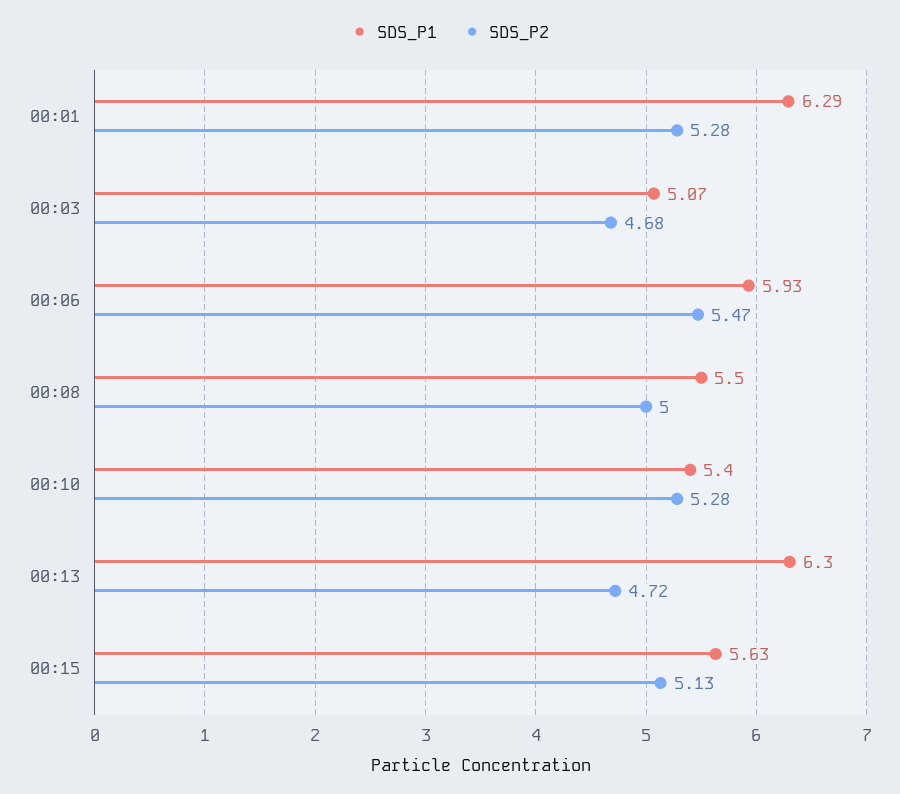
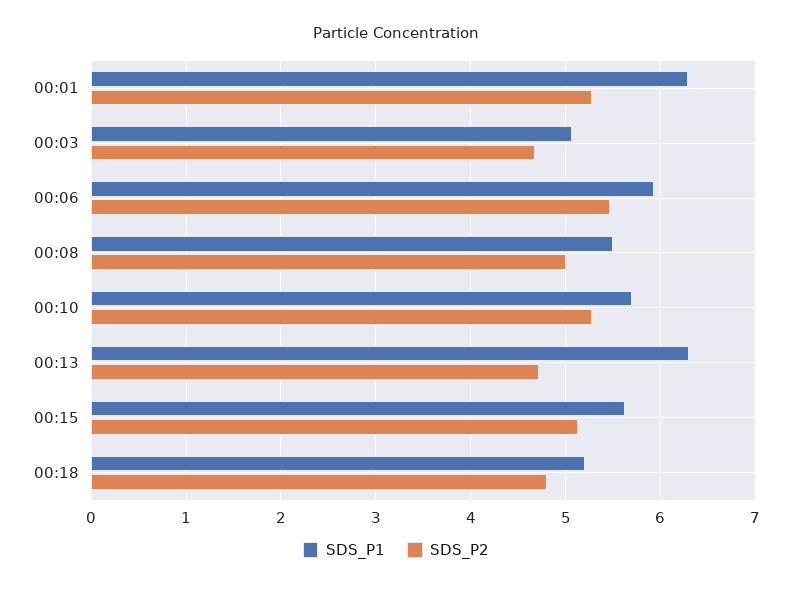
SDS_P1, 00:10: 5.4 -> 5.7
SDS_P1, 00:18: none -> 5.2
SDS_P2, 00:18: none -> 4.8

